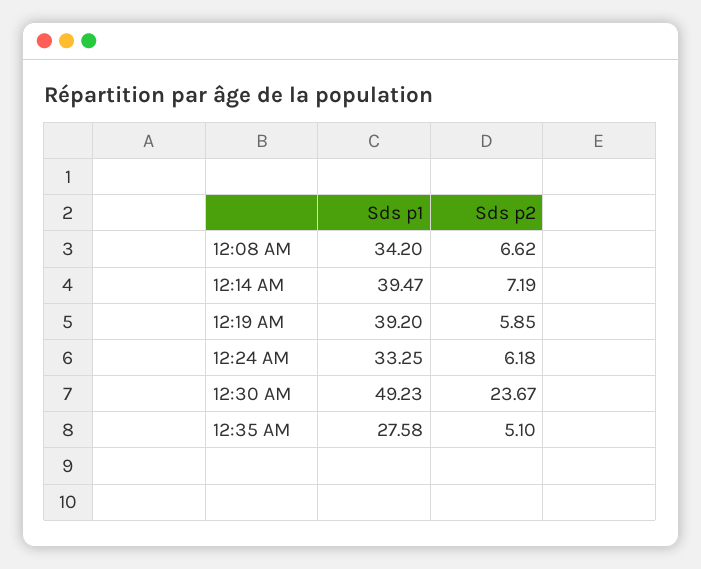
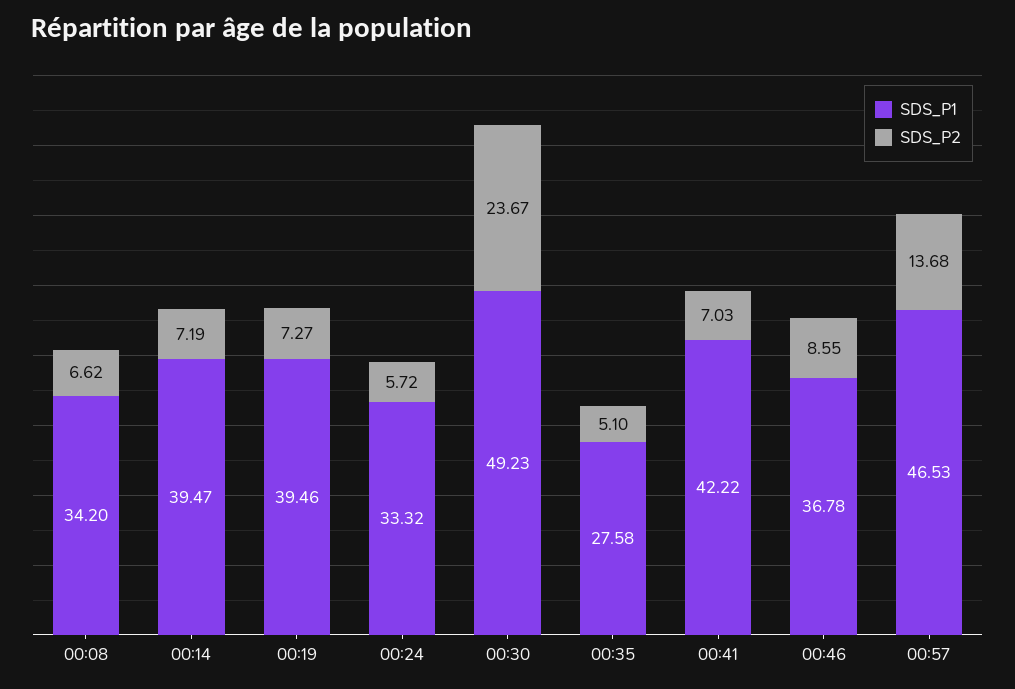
Sds p1, 12:19 AM: 39.2 -> 39.46
Sds p2, 12:19 AM: 5.85 -> 7.27
Sds p1, 12:24 AM: 33.25 -> 33.32
Sds p2, 12:24 AM: 6.18 -> 5.72
Sds p1, 00:41: none -> 42.22
Sds p2, 00:41: none -> 7.03
Sds p1, 00:46: none -> 36.78
Sds p2, 00:46: none -> 8.55
Sds p1, 00:57: none -> 46.53
Sds p2, 00:57: none -> 13.68

